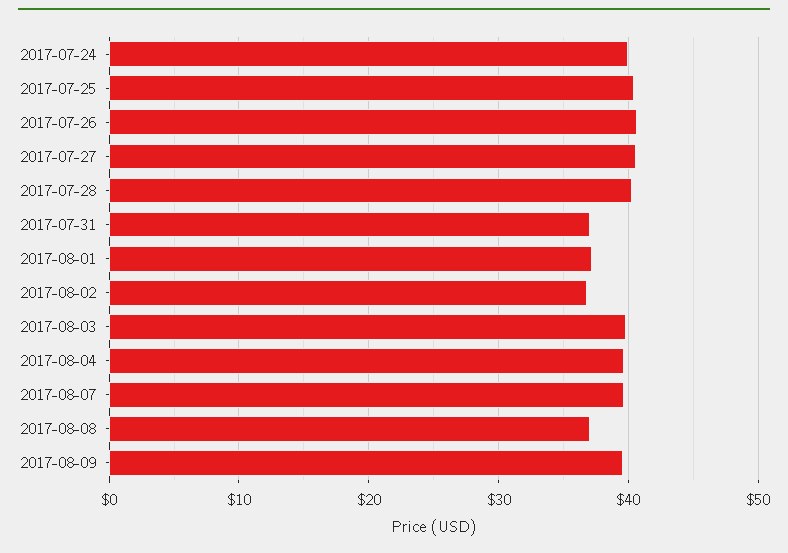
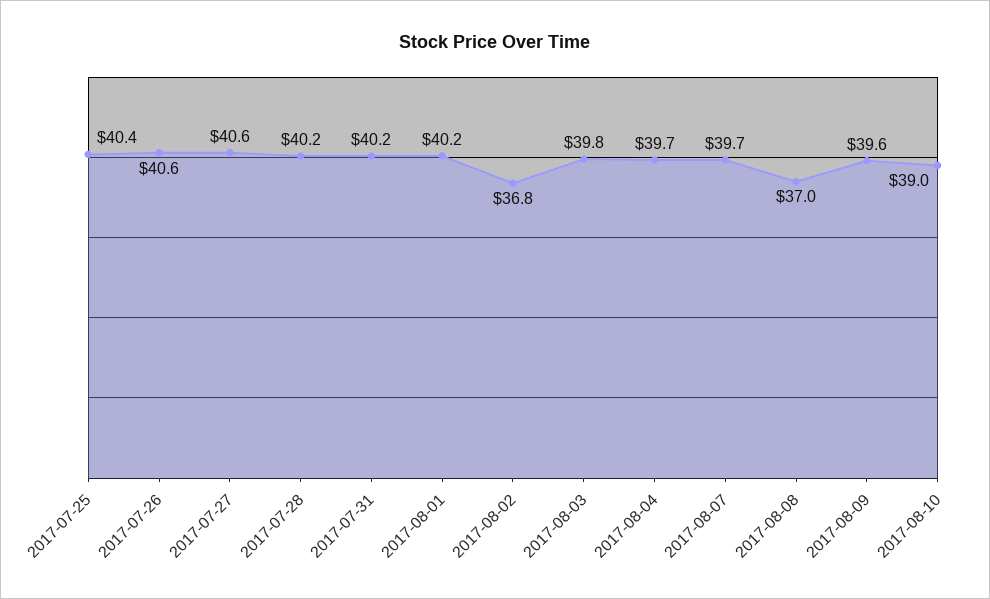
2017-07-24: 40 -> none
2017-07-31: 37 -> 40.2
2017-08-01: 37 -> 40.2
2017-08-10: none -> 39

